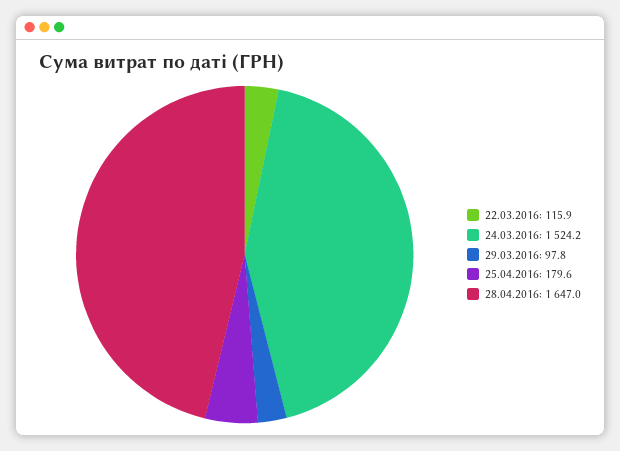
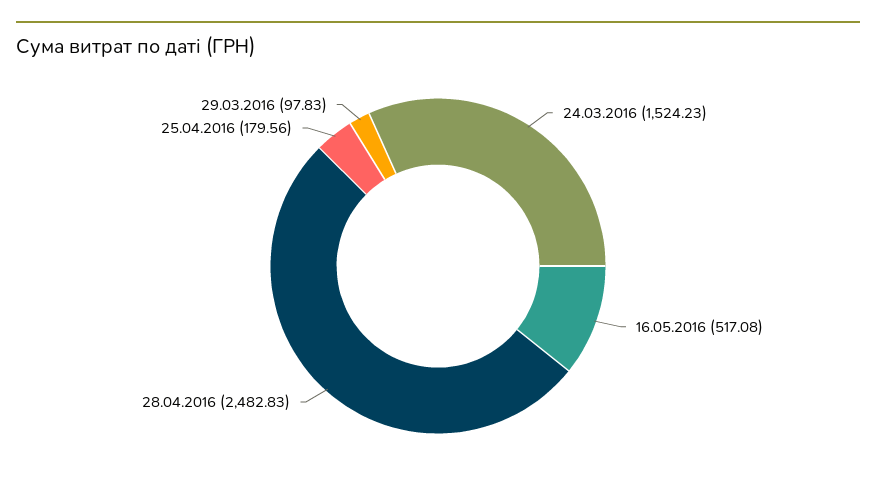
22.03.2016: 115.9 -> none
28.04.2016: 1647 -> 2482.83
16.05.2016: none -> 517.08

